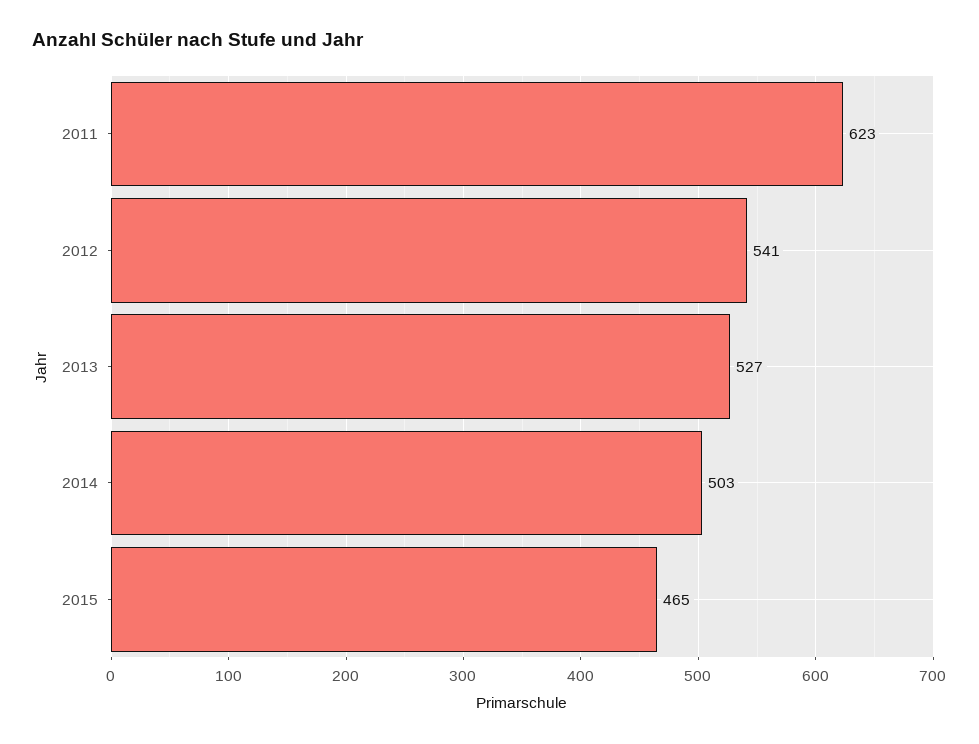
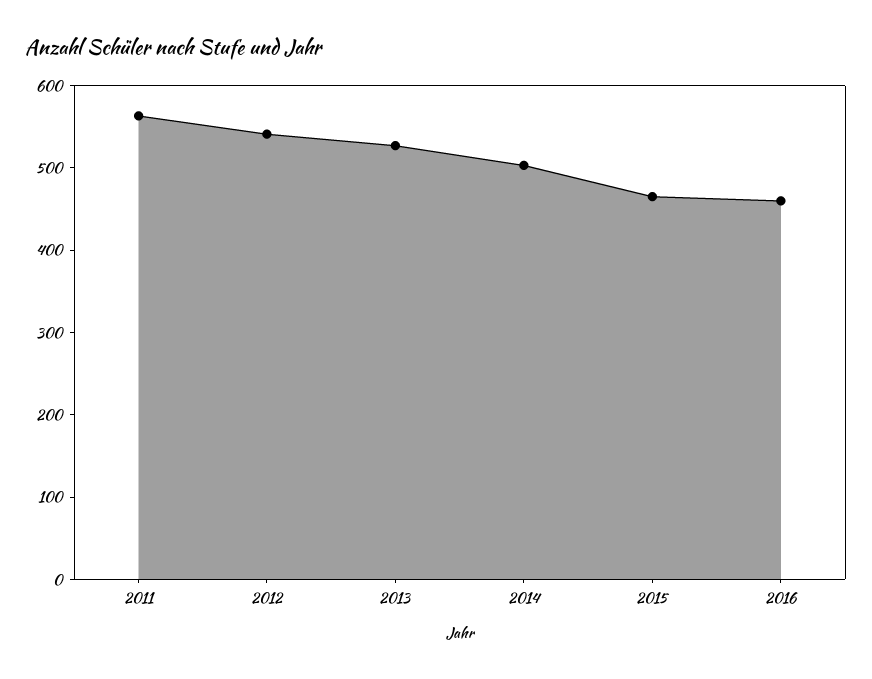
2011: 623 -> 560
2016: none -> 460

